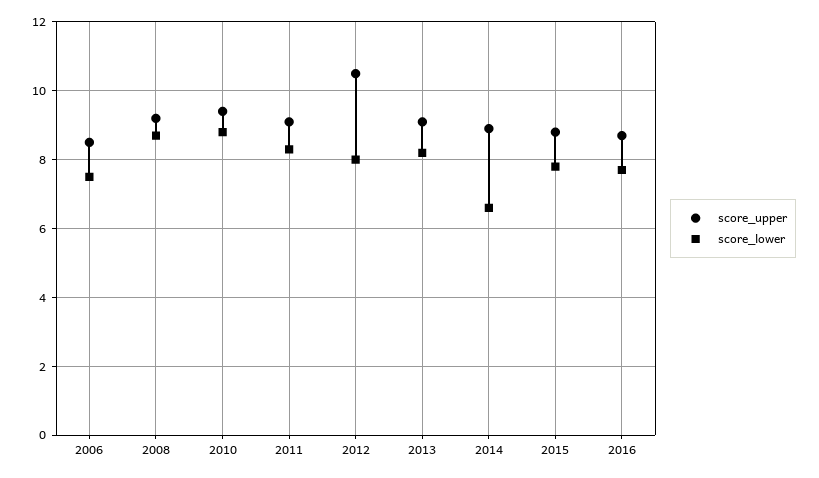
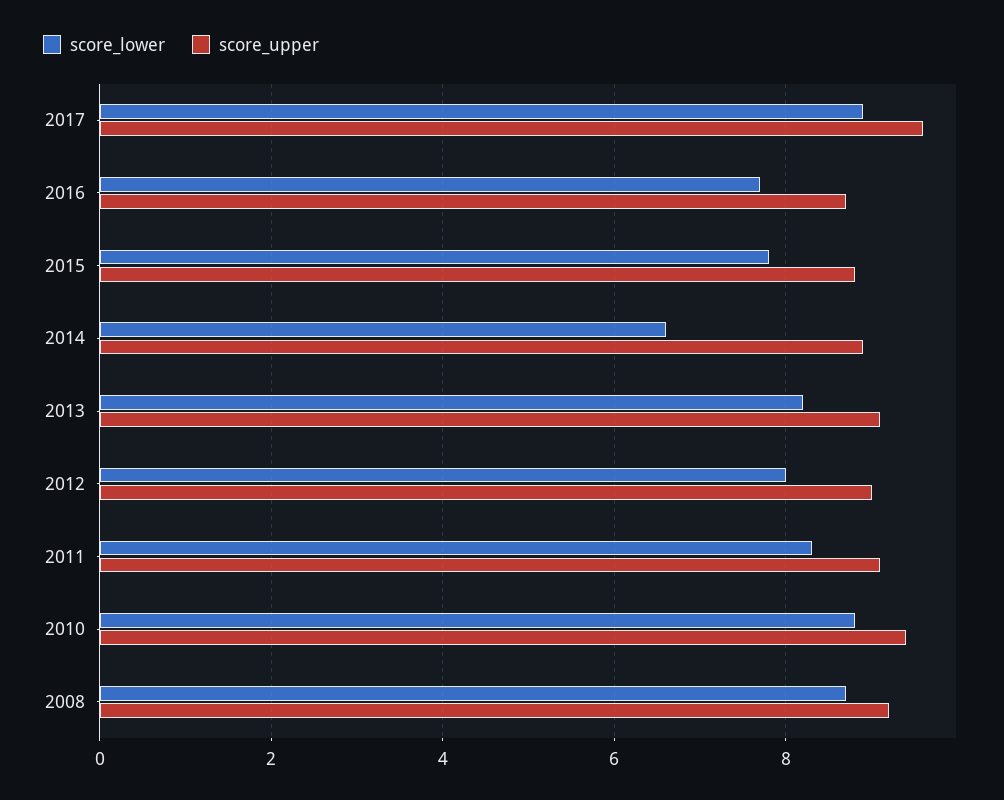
score_upper, 2006: 8.5 -> none
score_lower, 2006: 7.5 -> none
score_upper, 2012: 10.5 -> 9
score_lower, 2017: none -> 9
score_upper, 2017: none -> 9.5

